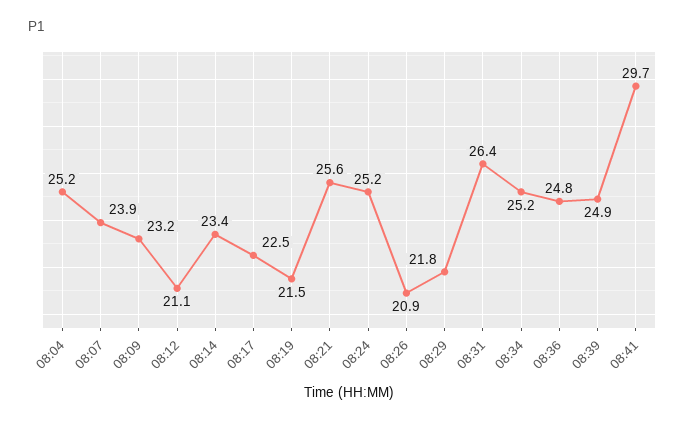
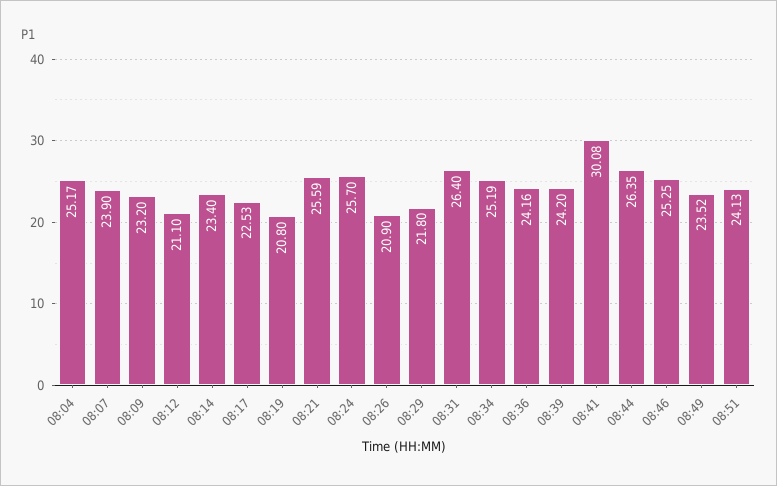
08:19: 21.5 -> 20.8
08:24: 25.2 -> 25.7
08:36: 24.8 -> 24.16
08:39: 24.9 -> 24.2
08:41: 29.7 -> 30.08
08:44: none -> 26.35
08:46: none -> 25.25
08:49: none -> 23.52
08:51: none -> 24.13

